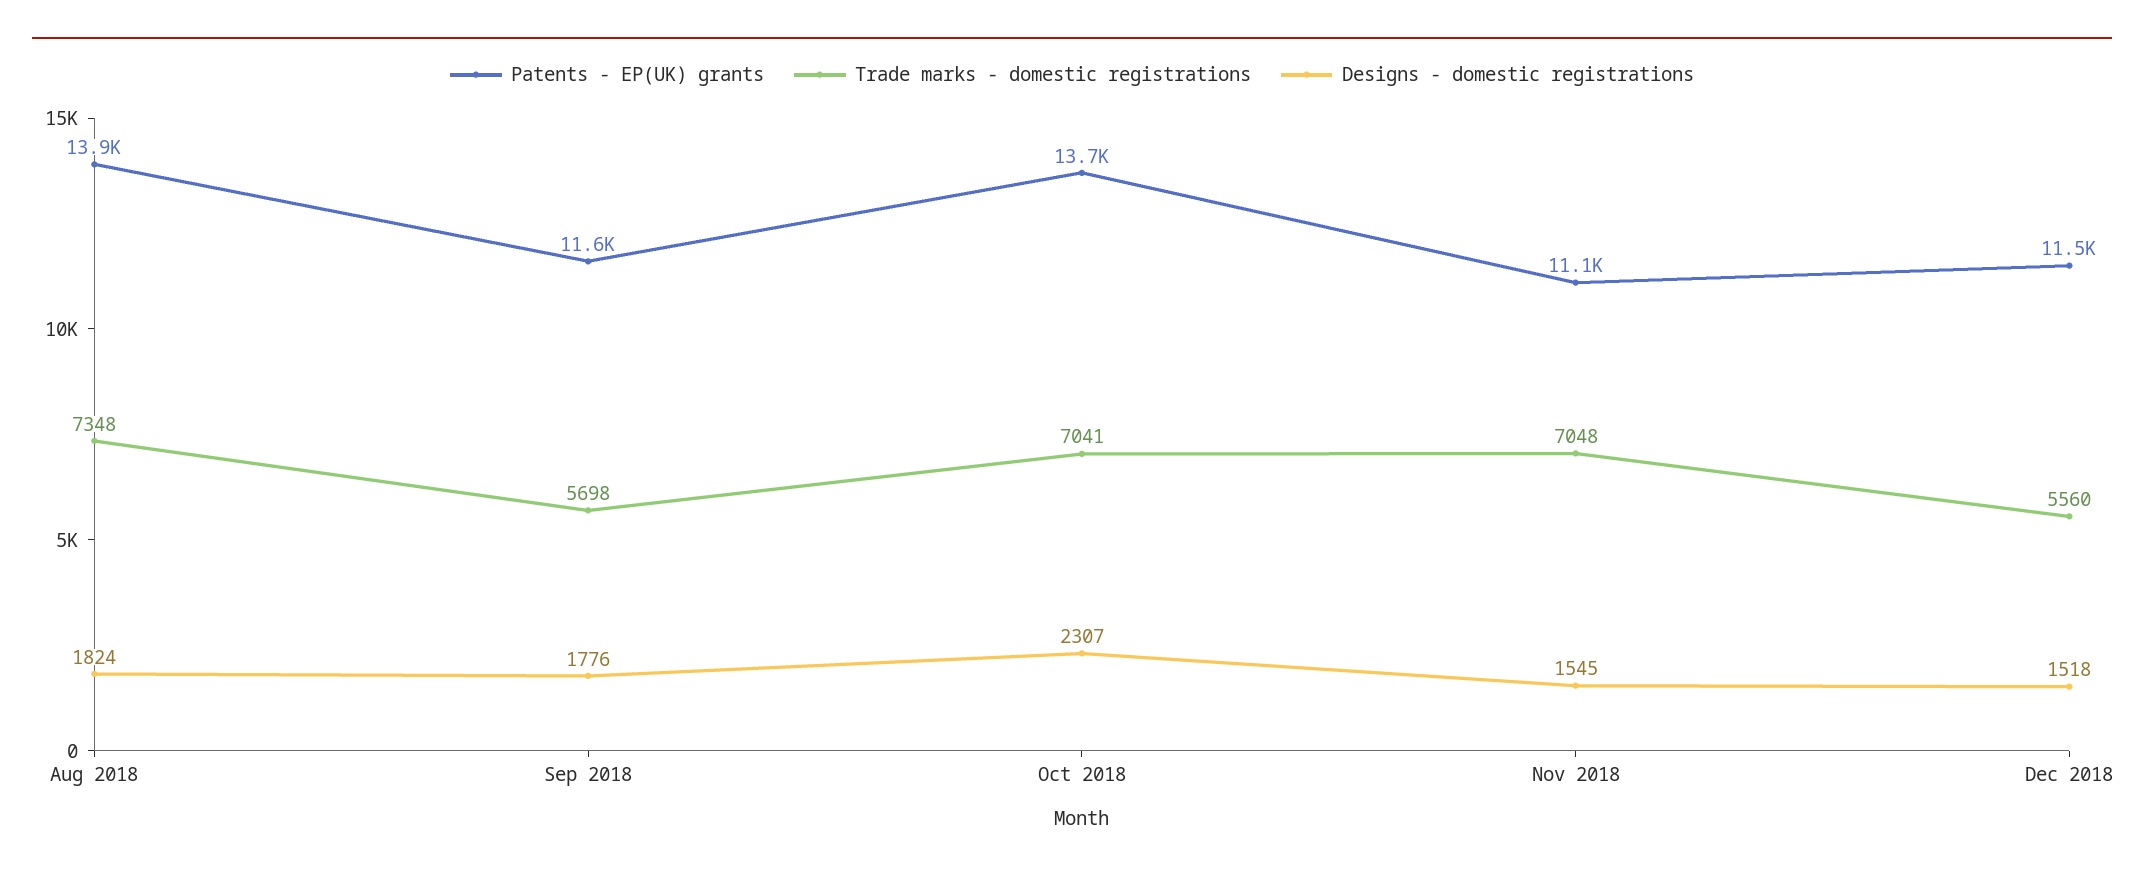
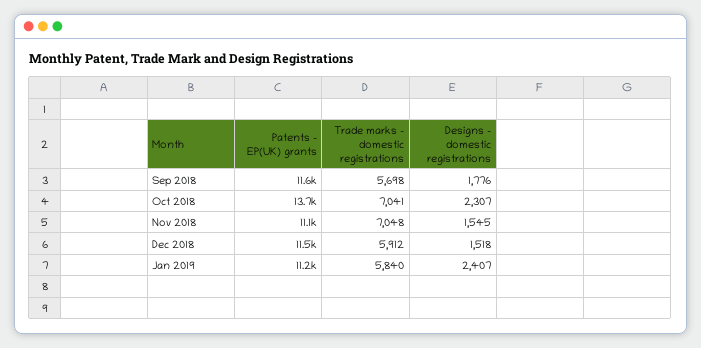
Patents - EP(UK) grants, Aug 2018: 13900 -> none
Trade marks - domestic registrations, Aug 2018: 7348 -> none
Designs - domestic registrations, Aug 2018: 1824 -> none
Trade marks - domestic registrations, Dec 2018: 5560 -> 5912
Patents - EP(UK) grants, Jan 2019: none -> 11200
Trade marks - domestic registrations, Jan 2019: none -> 5840
Designs - domestic registrations, Jan 2019: none -> 2407

